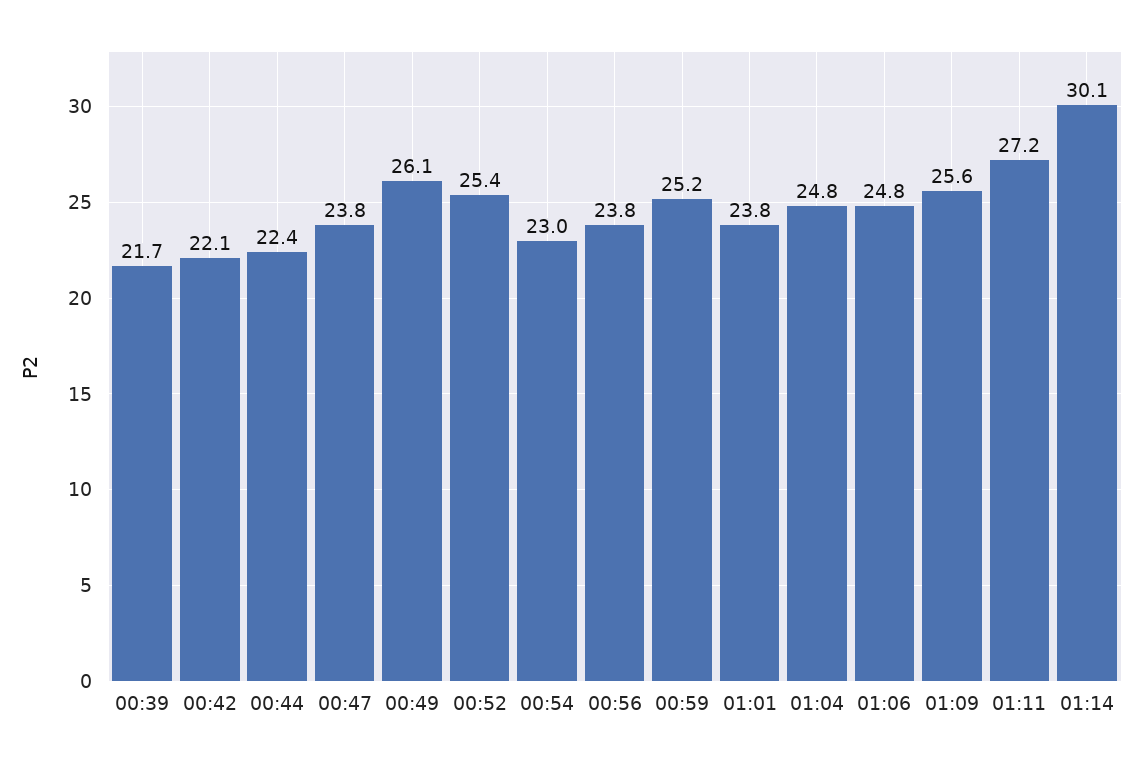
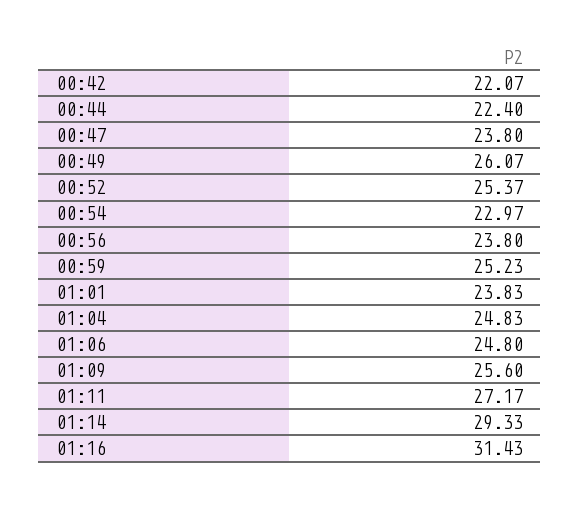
00:39: 21.7 -> none
01:14: 30.1 -> 29.33
01:16: none -> 31.43

